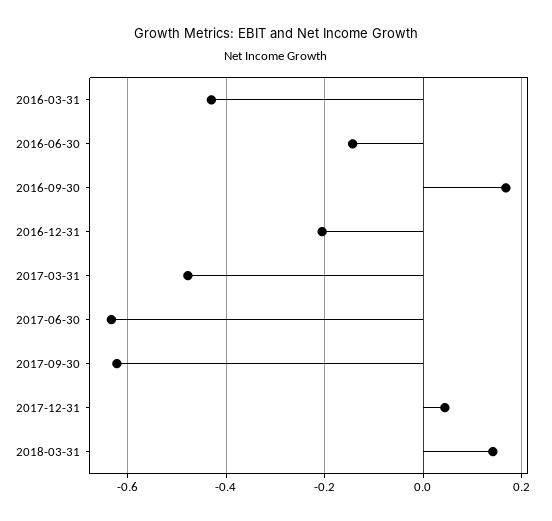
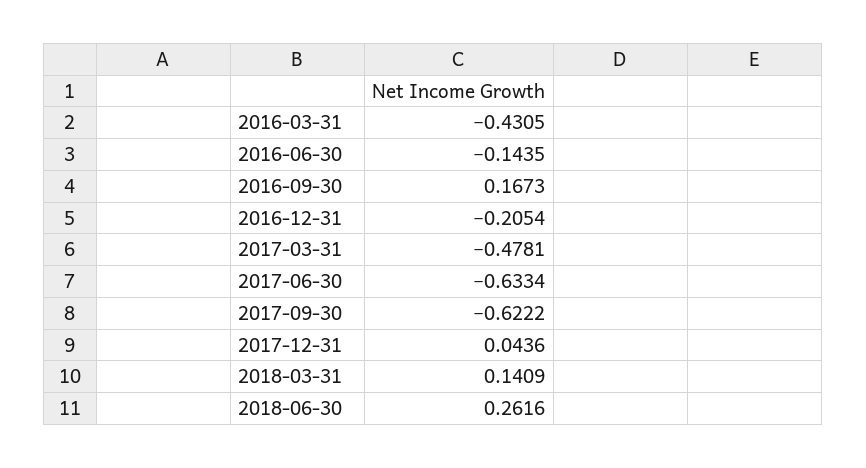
2018-06-30: none -> 0.2616

